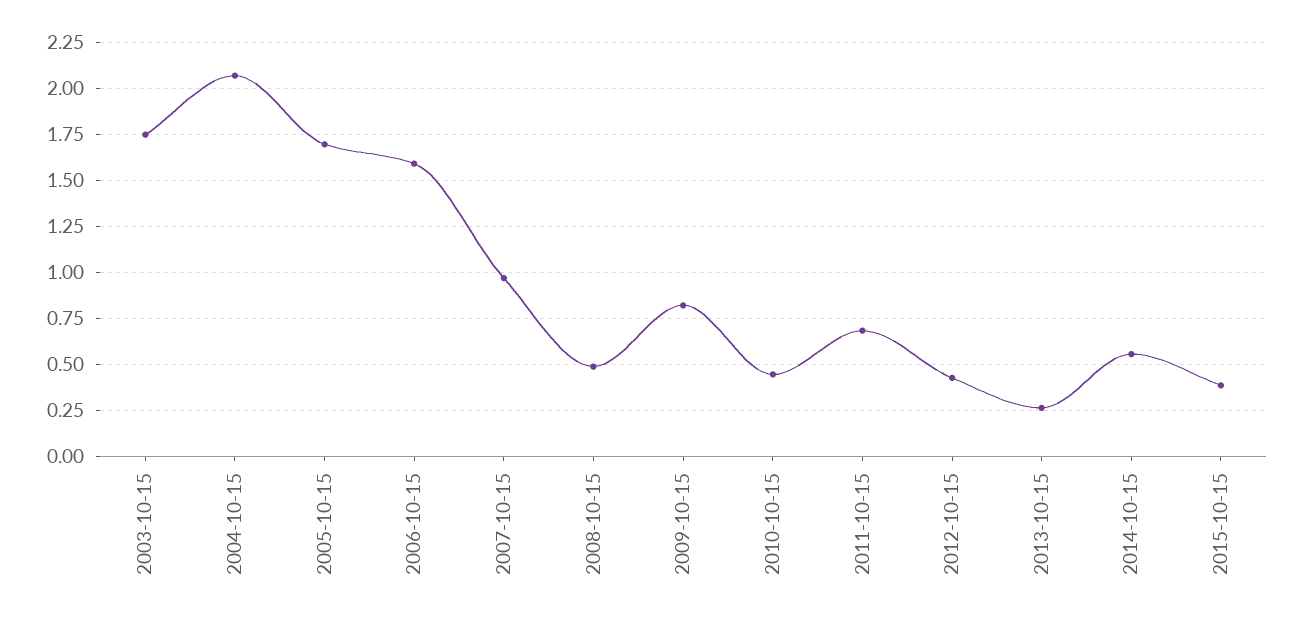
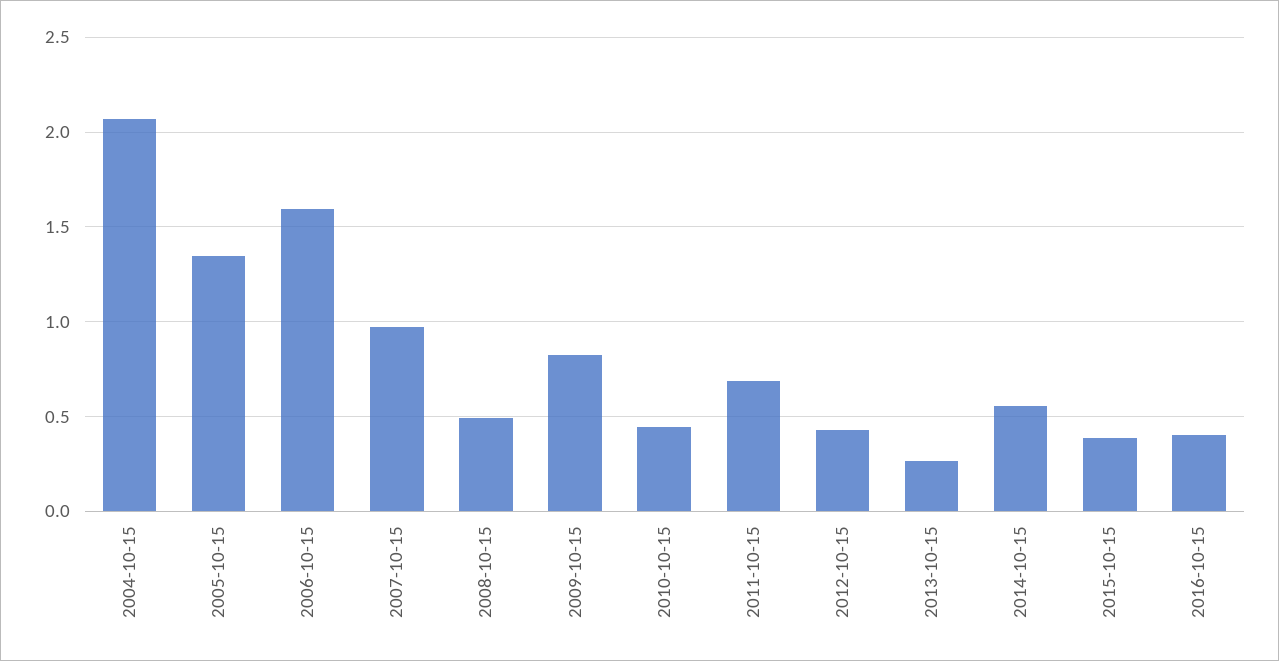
2003-10-15: 1.75 -> none
2005-10-15: 1.7 -> 1.35
2016-10-15: none -> 0.4

